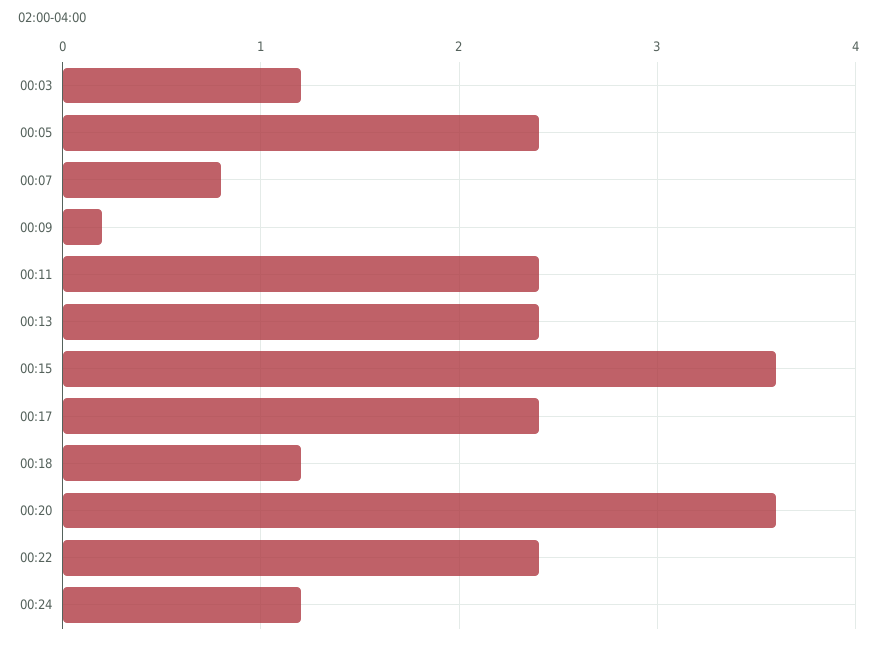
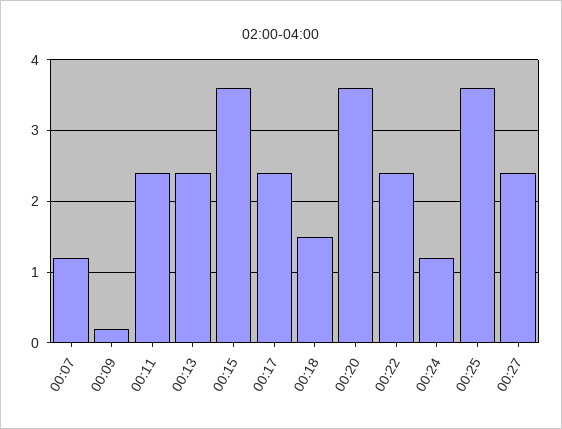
00:03: 1.2 -> none
00:05: 2.4 -> none
00:07: 0.8 -> 1.2
00:18: 1.2 -> 1.5
00:25: none -> 3.6
00:27: none -> 2.4

